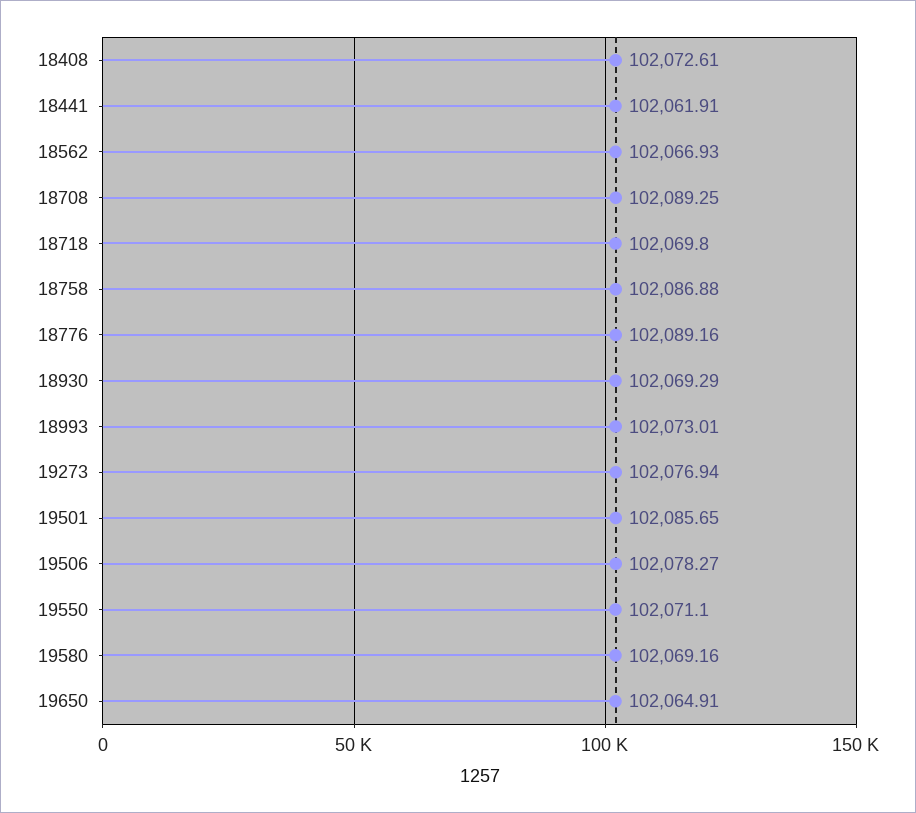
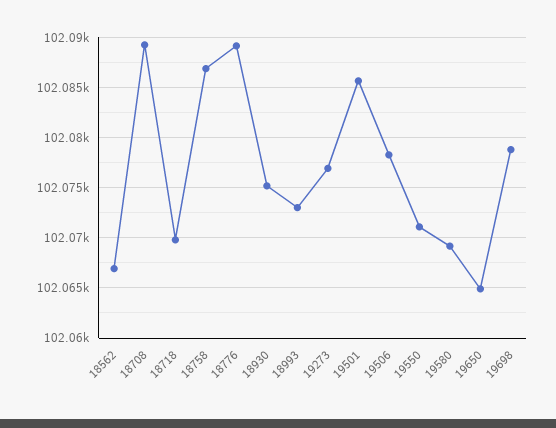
18408: 102072.61 -> none
18441: 102061.91 -> none
18930: 102069.29 -> 102075
19698: none -> 102079

